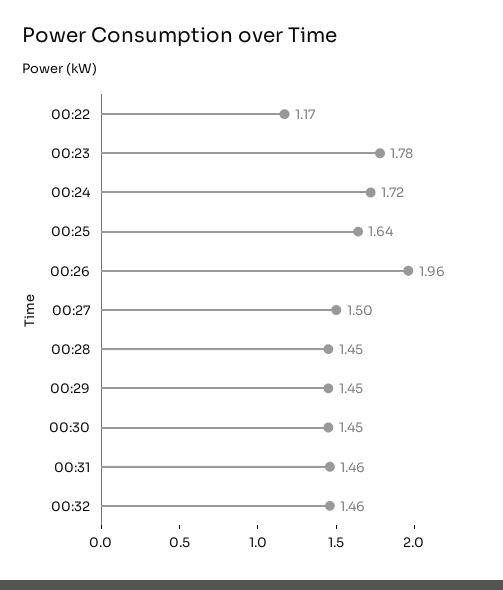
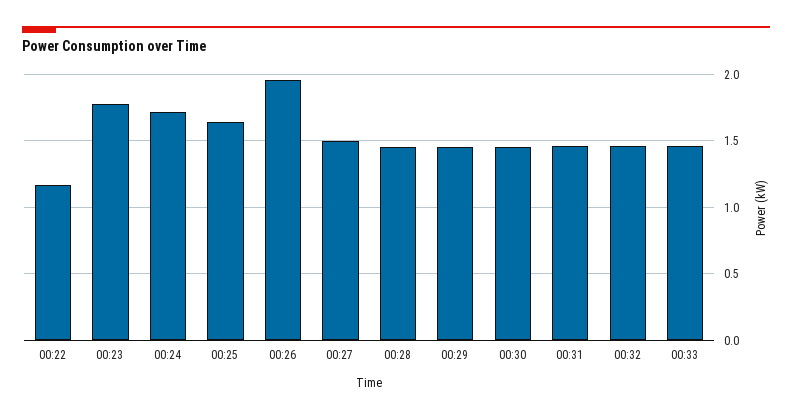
00:33: none -> 1.45

